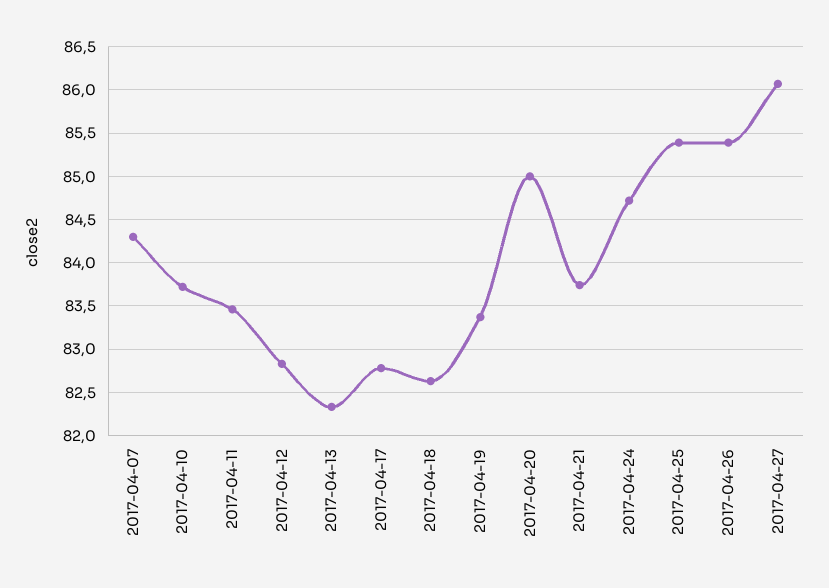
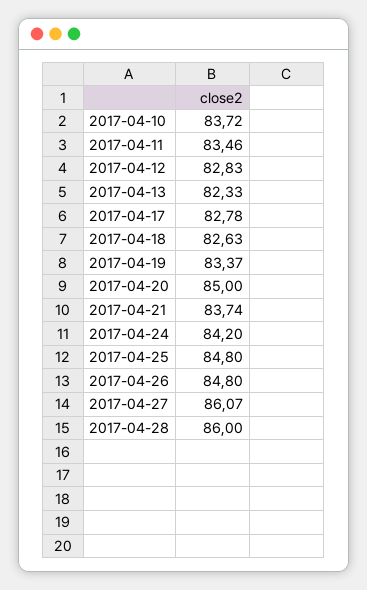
2017-04-07: 84.3 -> none
2017-04-24: 84.7 -> 84.2
2017-04-25: 85.4 -> 84.8
2017-04-26: 85.4 -> 84.8
2017-04-28: none -> 86

